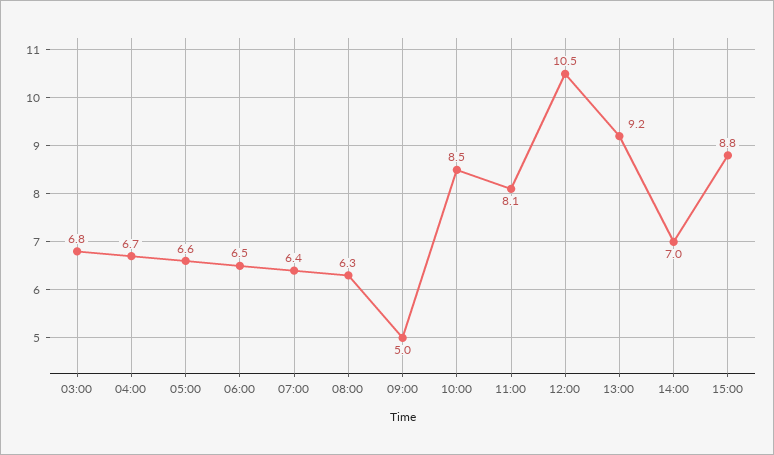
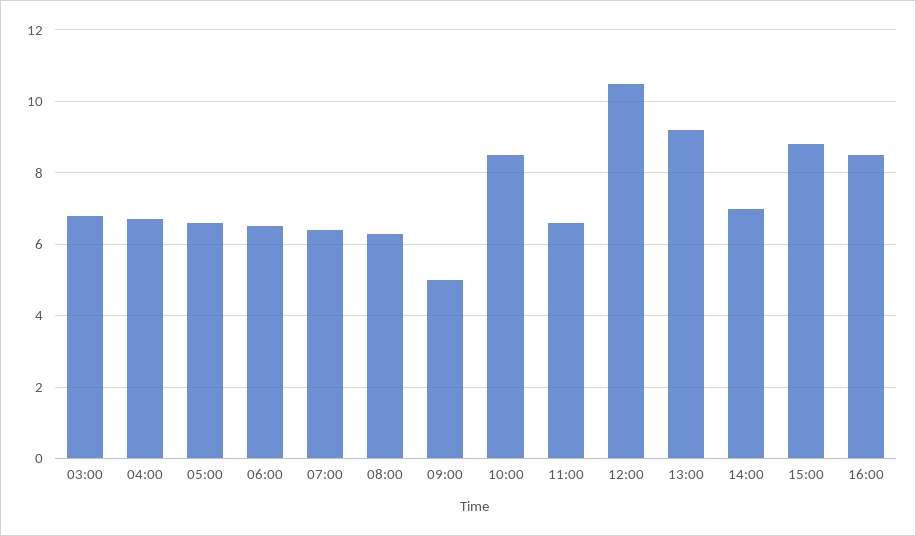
11:00: 8.1 -> 6.5
16:00: none -> 8.5

